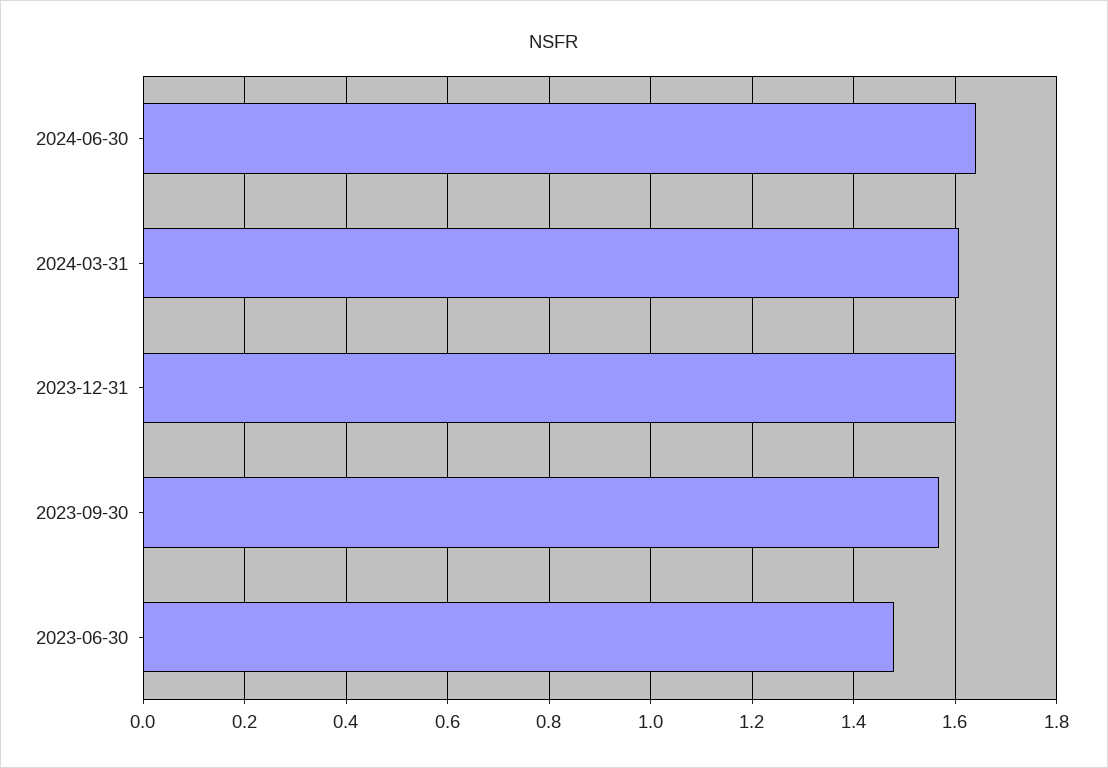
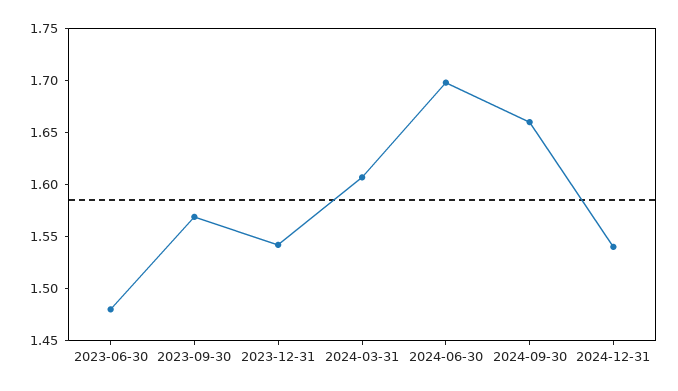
2024-06-30: 1.64 -> 1.7
2023-12-31: 1.6 -> 1.54
2024-09-30: none -> 1.66
2024-12-31: none -> 1.54

